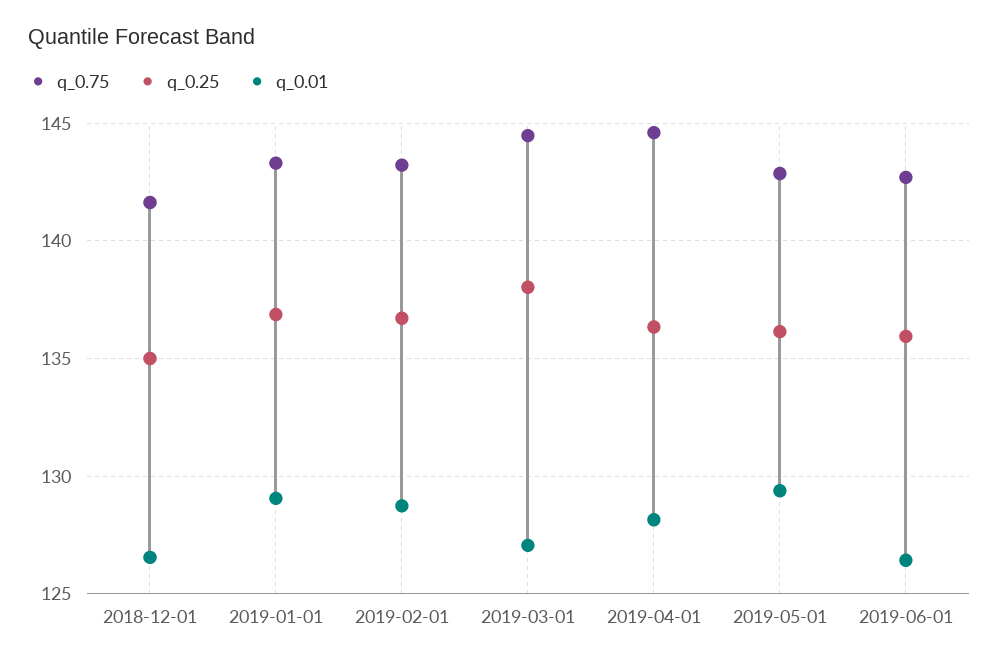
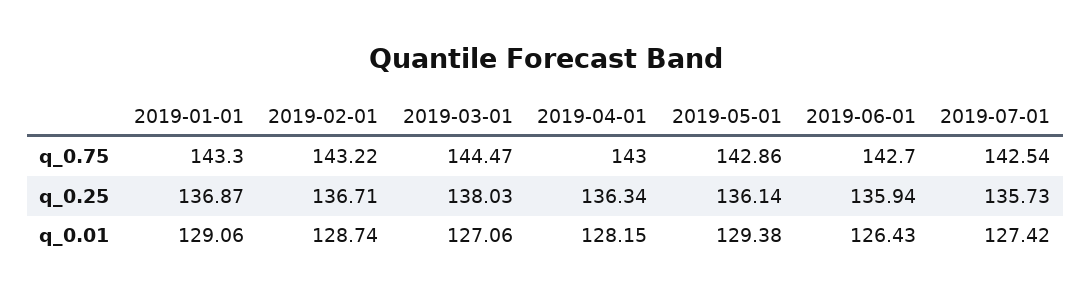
q_0.75, 2018-12-01: 141.5 -> none
q_0.25, 2018-12-01: 135 -> none
q_0.01, 2018-12-01: 126.5 -> none
q_0.75, 2019-04-01: 144.5 -> 143
q_0.75, 2019-07-01: none -> 142.54
q_0.25, 2019-07-01: none -> 135.73
q_0.01, 2019-07-01: none -> 127.42

